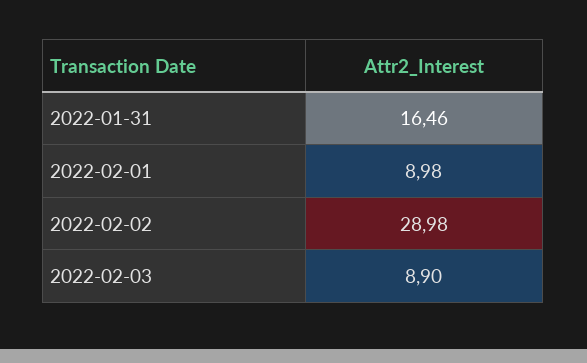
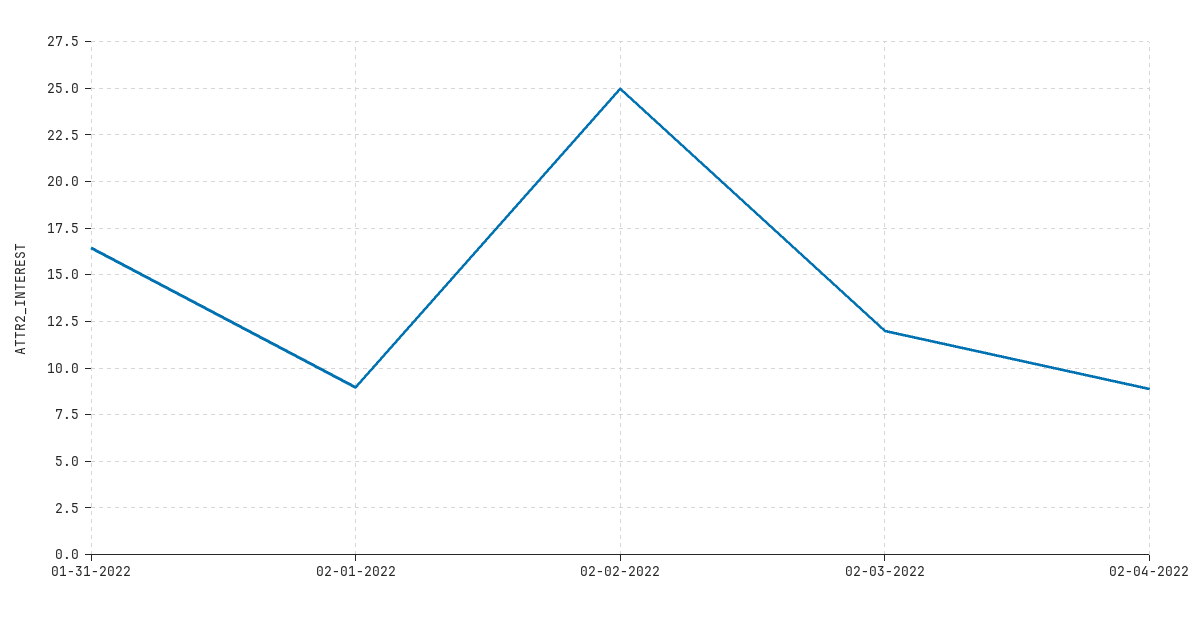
2022-02-02: 28.98 -> 25
2022-02-03: 8.9 -> 12
02-04-2022: none -> 9

